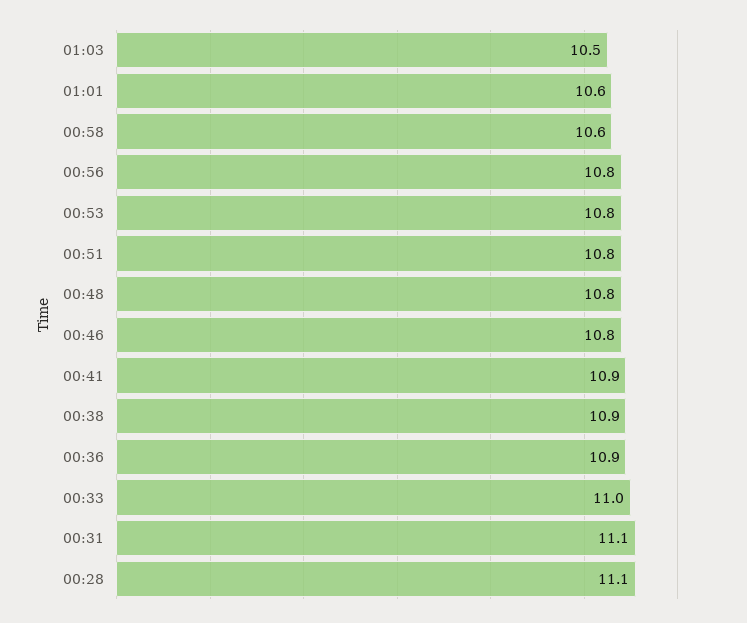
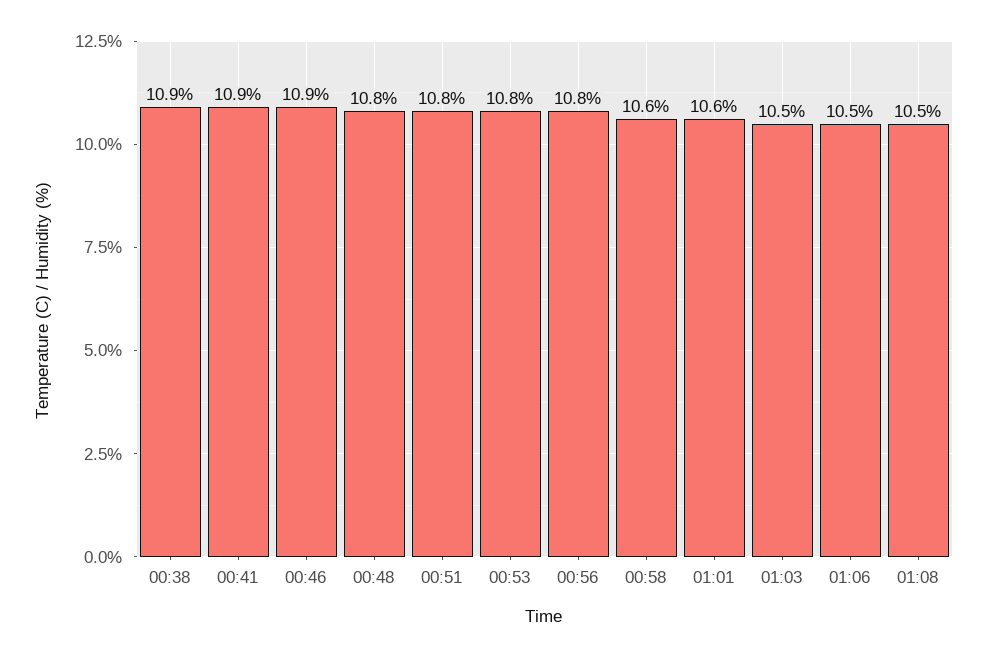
00:46: 10.8 -> 10.9
00:36: 10.9 -> none
00:33: 11 -> none
00:31: 11.1 -> none
00:28: 11.1 -> none
01:06: none -> 10.5
01:08: none -> 10.5

